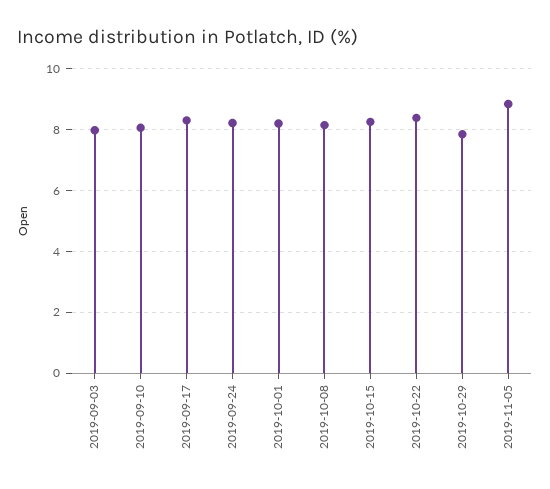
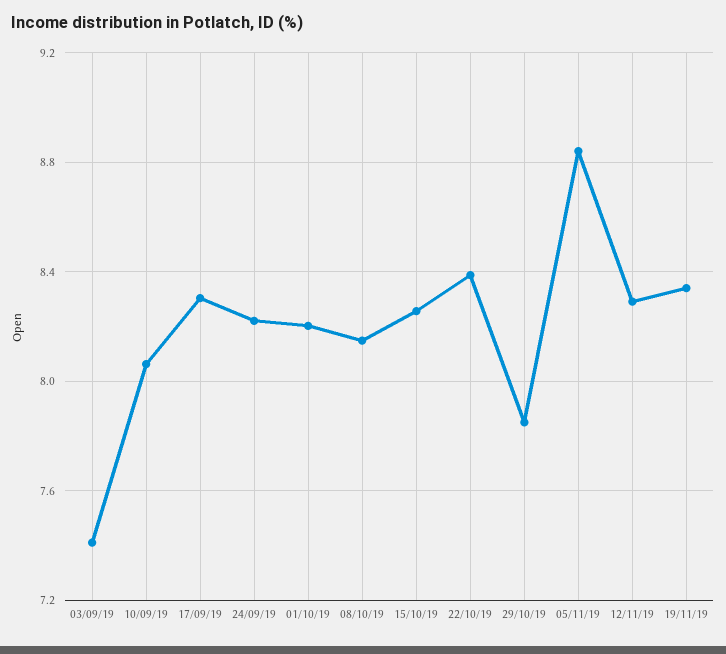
2019-09-03: 8 -> 7.4
12/11/19: none -> 8.3
19/11/19: none -> 8.35

